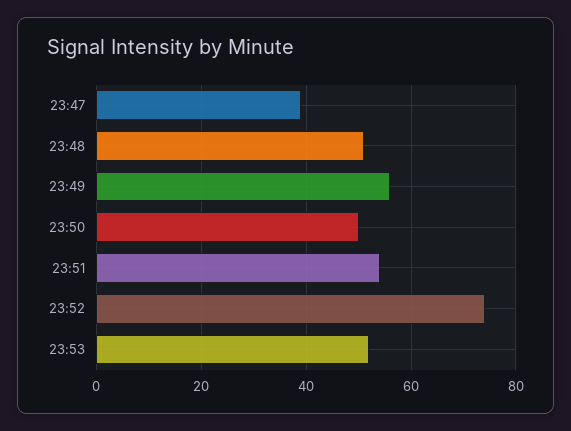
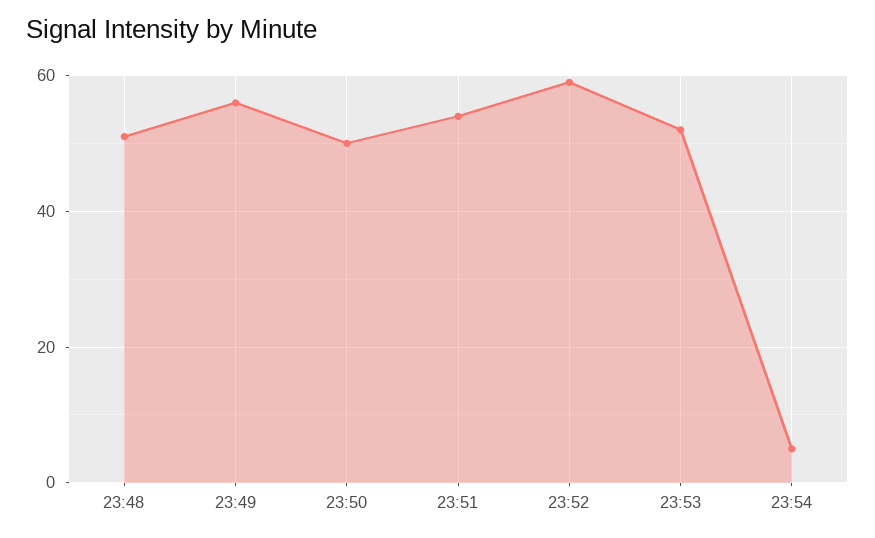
23:47: 40 -> none
23:52: 75 -> 60
23:54: none -> 5

